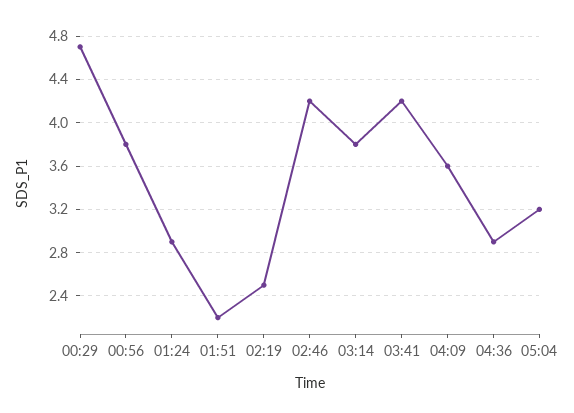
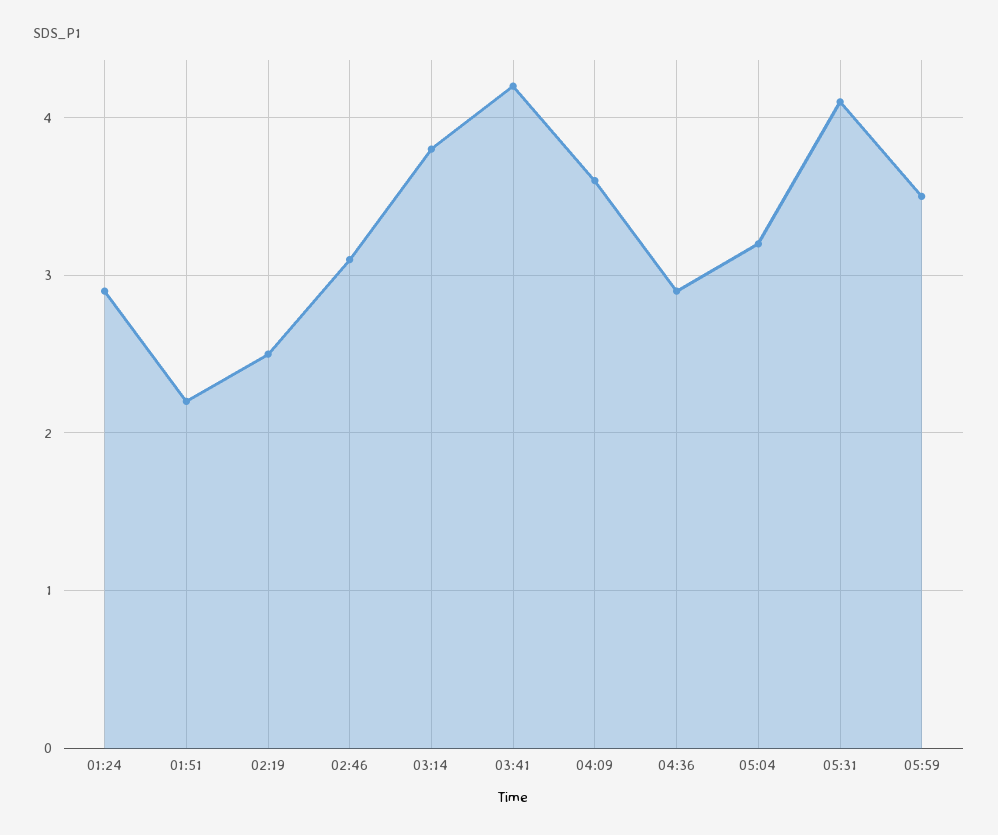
00:29: 4.7 -> none
00:56: 3.8 -> none
02:46: 4.2 -> 3.1
05:31: none -> 4.1
05:59: none -> 3.5

